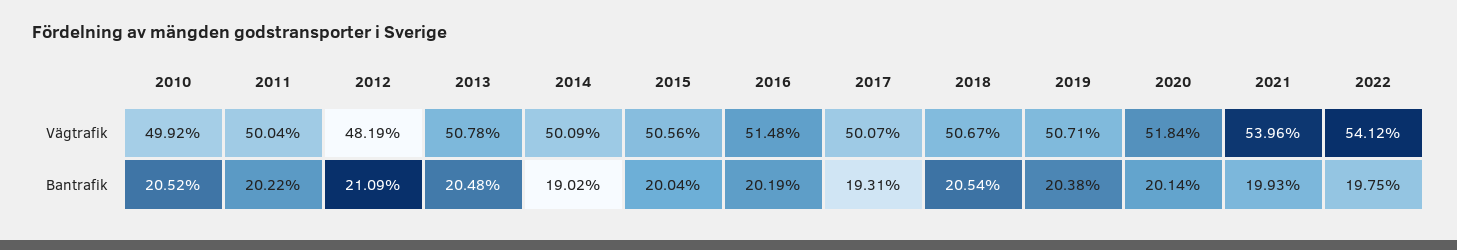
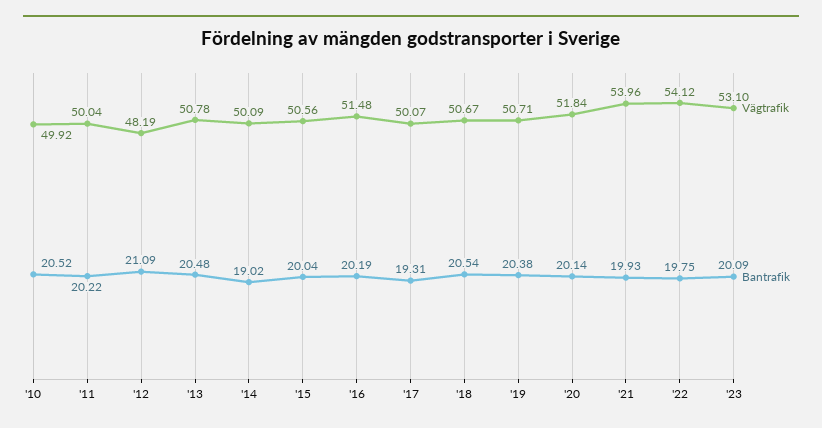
Vägtrafik, '23: none -> 53.1
Bantrafik, '23: none -> 20.09

